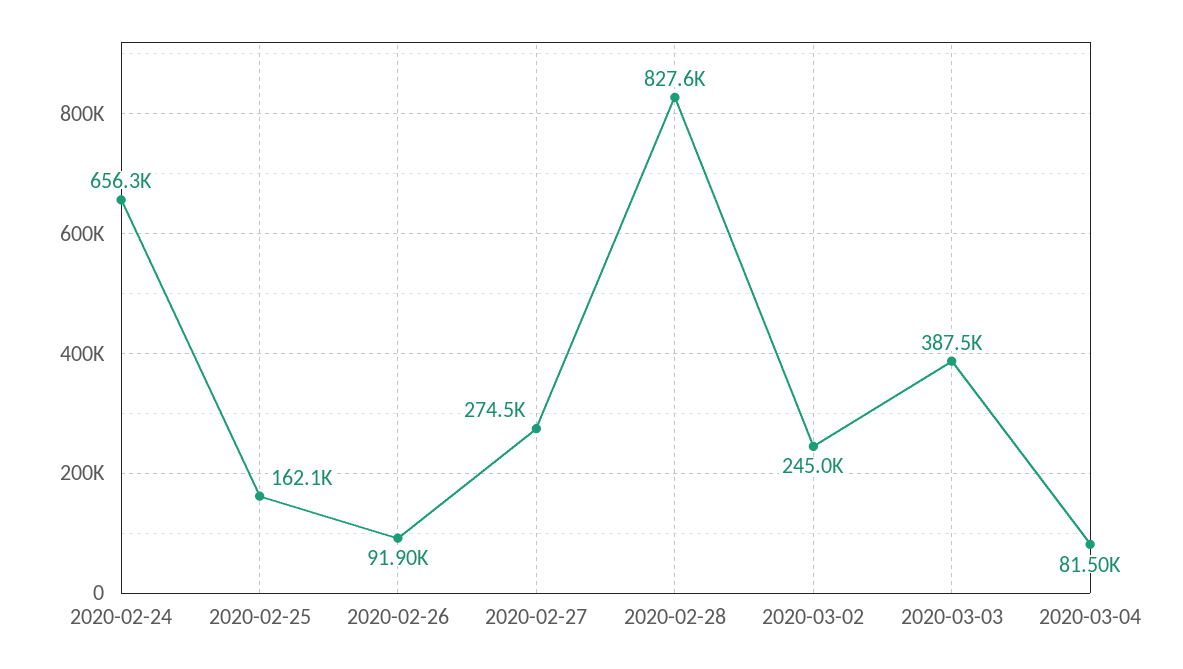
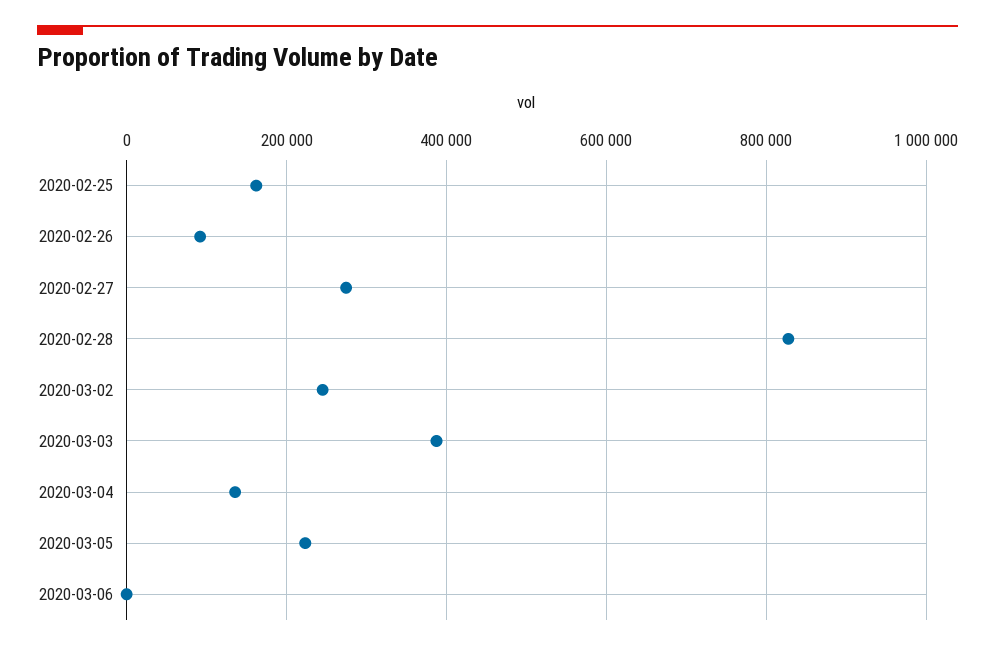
2020-02-24: 656300 -> none
2020-03-04: 81500 -> 140000
2020-03-05: none -> 220000
2020-03-06: none -> 0

